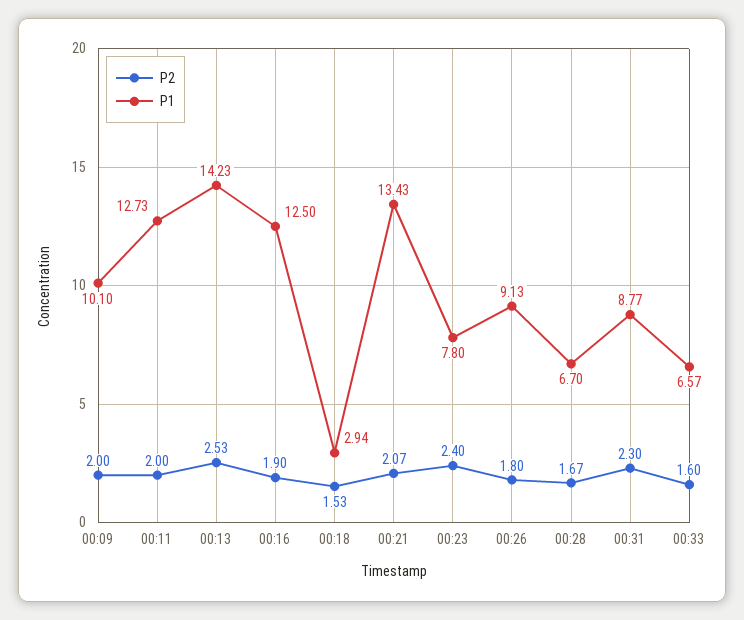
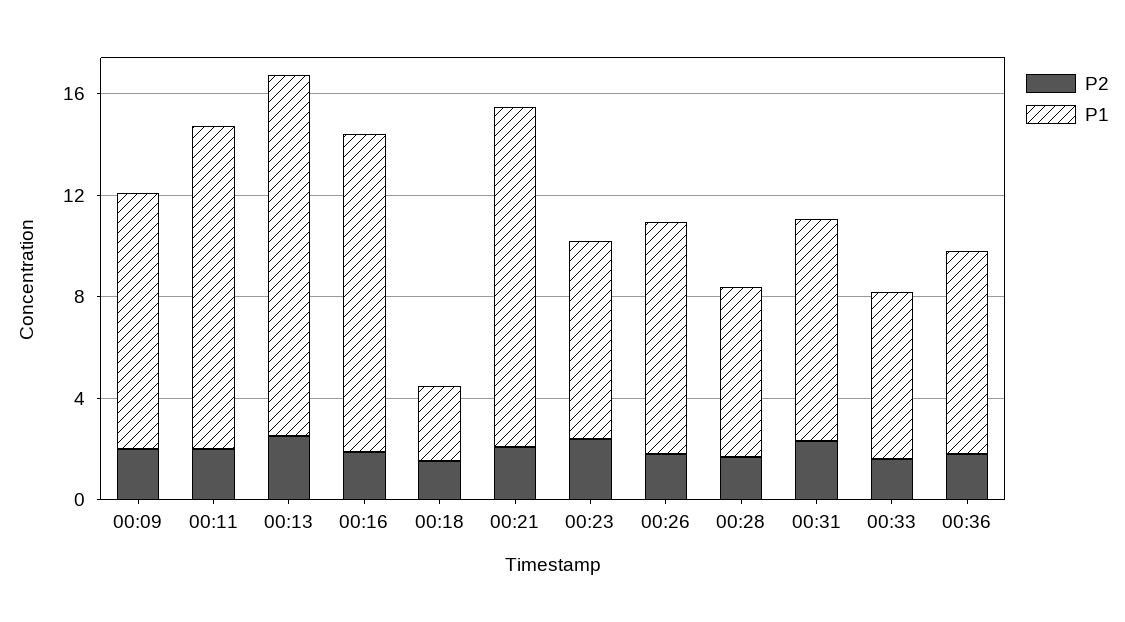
P2, 00:36: none -> 2
P1, 00:36: none -> 8

